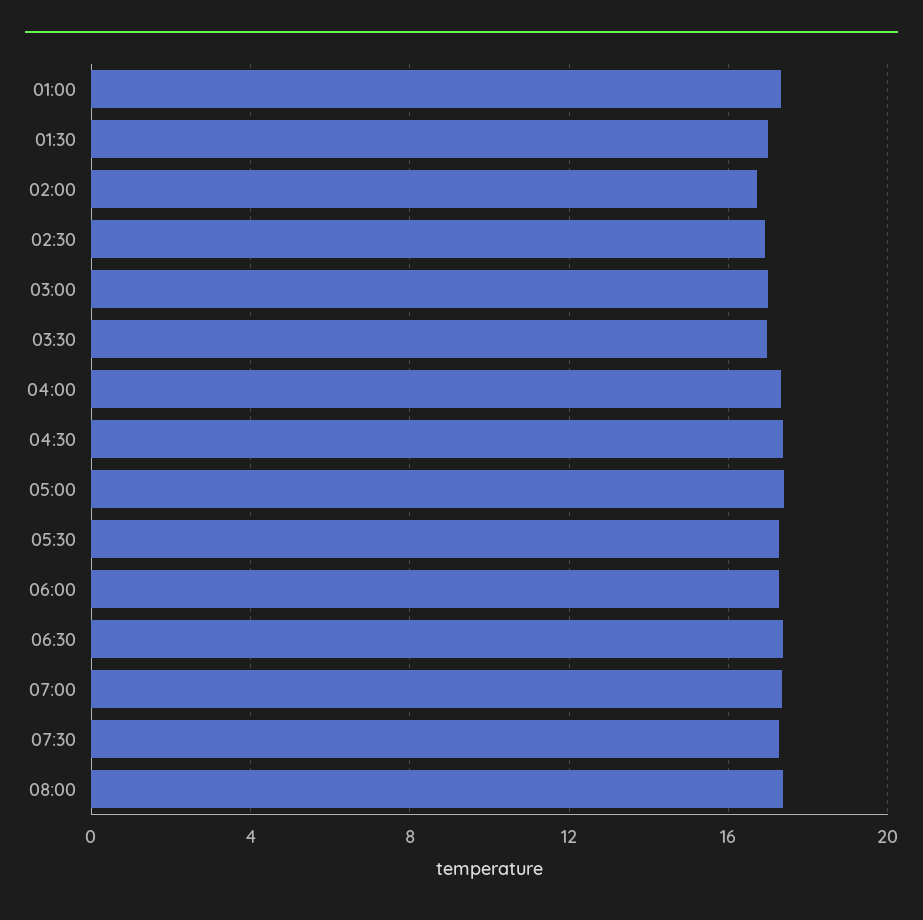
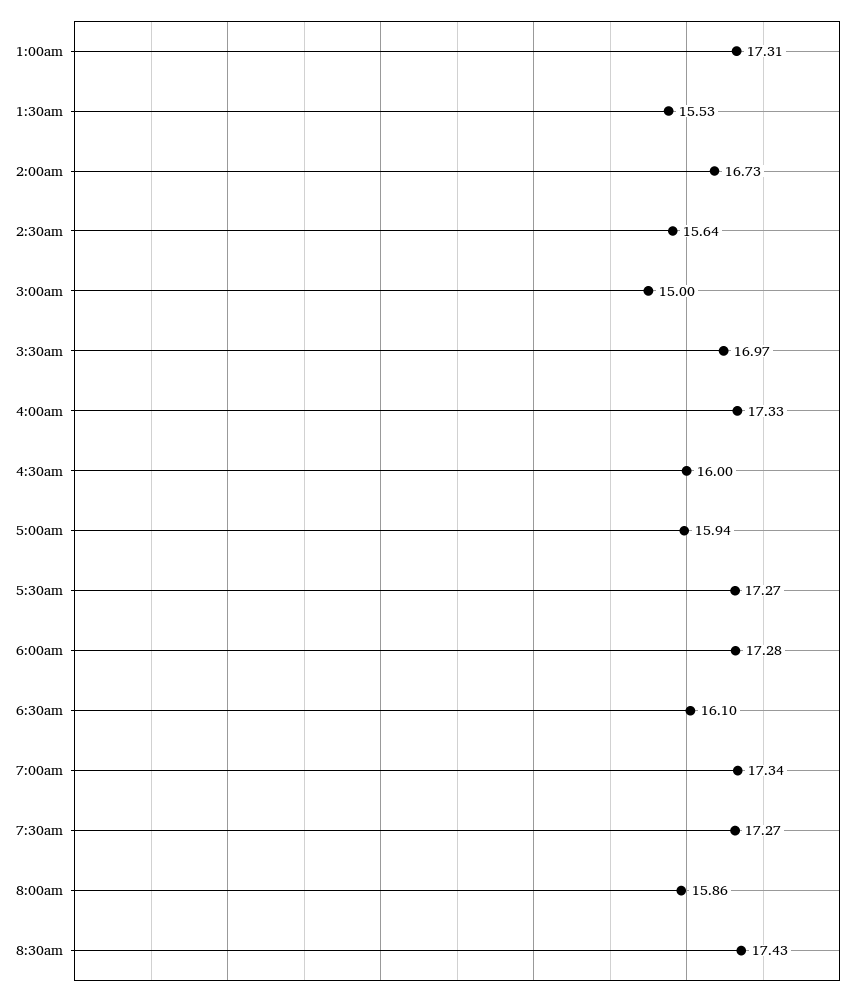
01:30: 17 -> 15.53
02:30: 17 -> 15.64
03:00: 17 -> 15
04:30: 17.5 -> 16
05:00: 17.5 -> 15.94
06:30: 17.5 -> 16.1
08:00: 17.5 -> 15.86
8:30am: none -> 17.43

